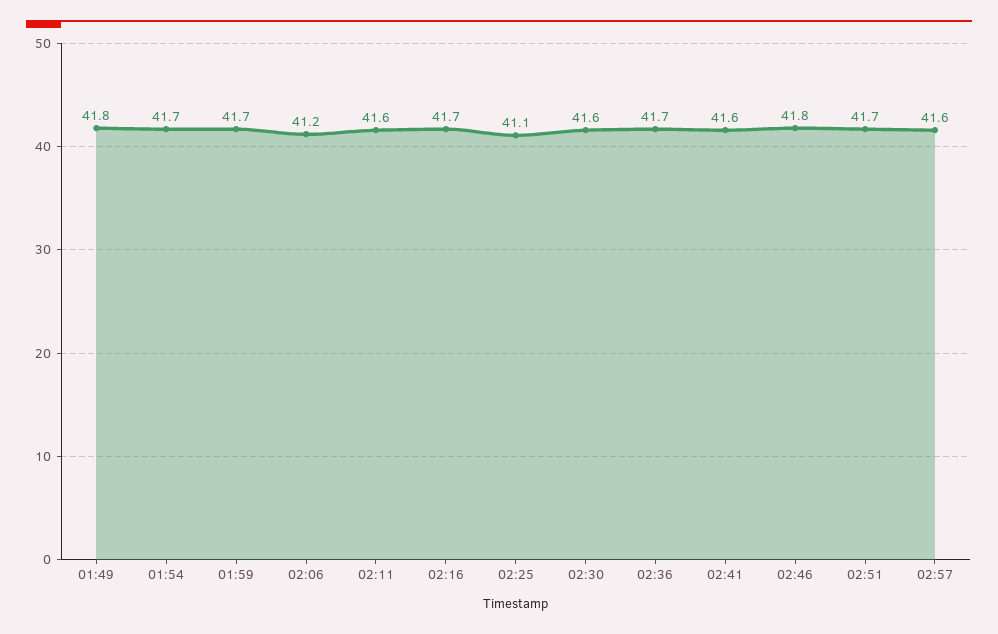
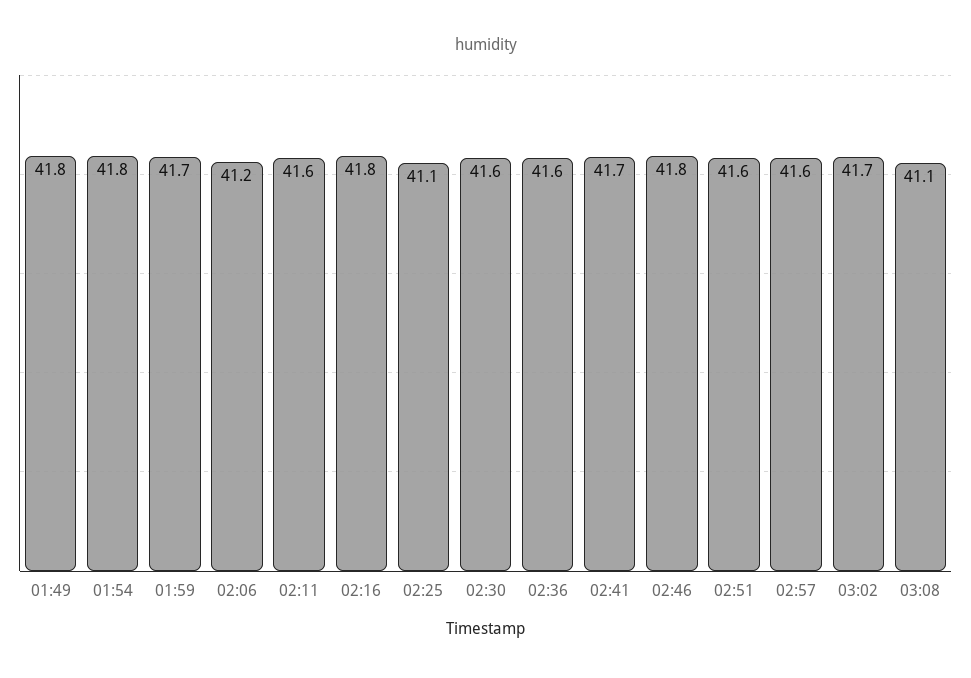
01:54: 41.7 -> 41.8
02:16: 41.7 -> 41.8
02:36: 41.7 -> 41.6
02:41: 41.6 -> 41.7
02:51: 41.7 -> 41.6
03:02: none -> 41.7
03:08: none -> 41.1

